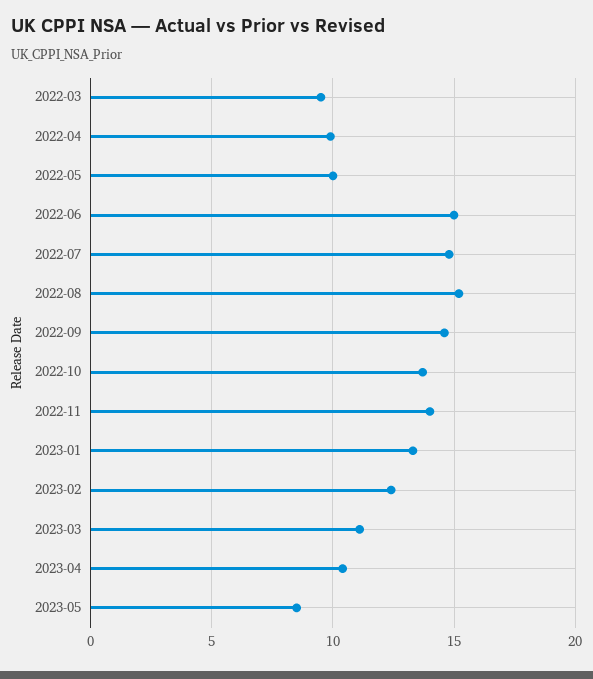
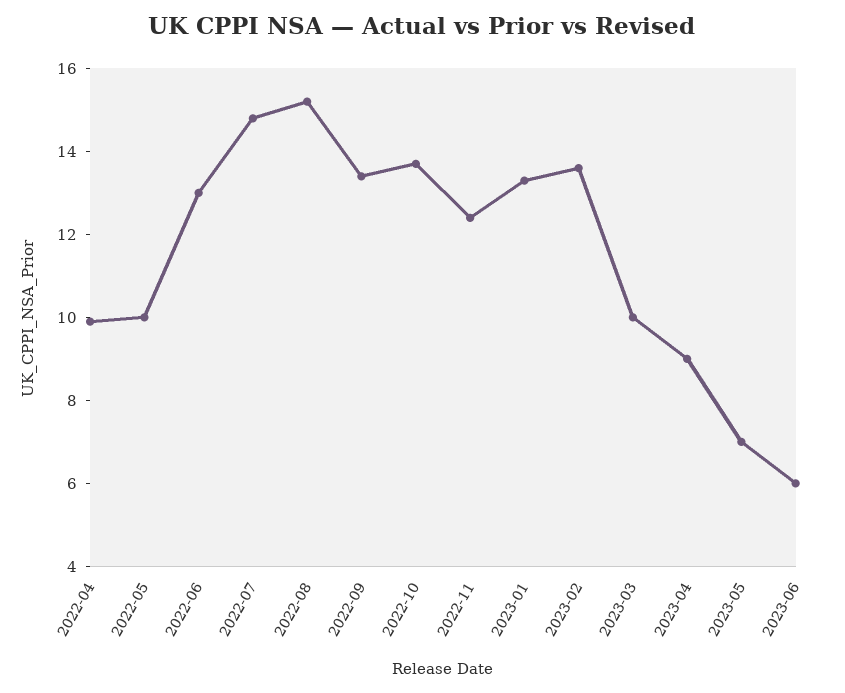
2022-03: 9.5 -> none
2022-06: 15 -> 13
2022-09: 14.5 -> 13.5
2022-11: 14 -> 12.5
2023-02: 12.5 -> 13.5
2023-03: 11 -> 10
2023-04: 10.5 -> 9
2023-05: 8.5 -> 7
2023-06: none -> 6

